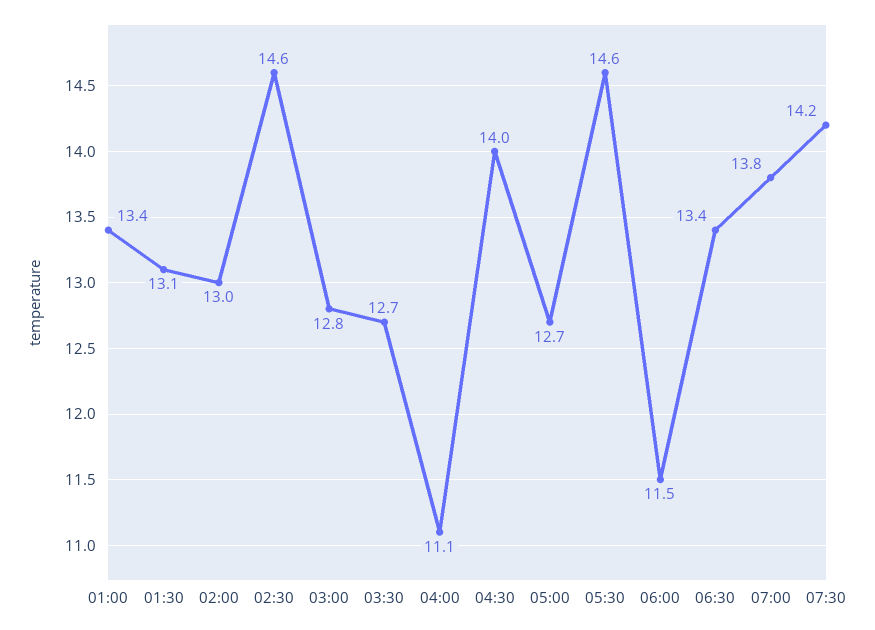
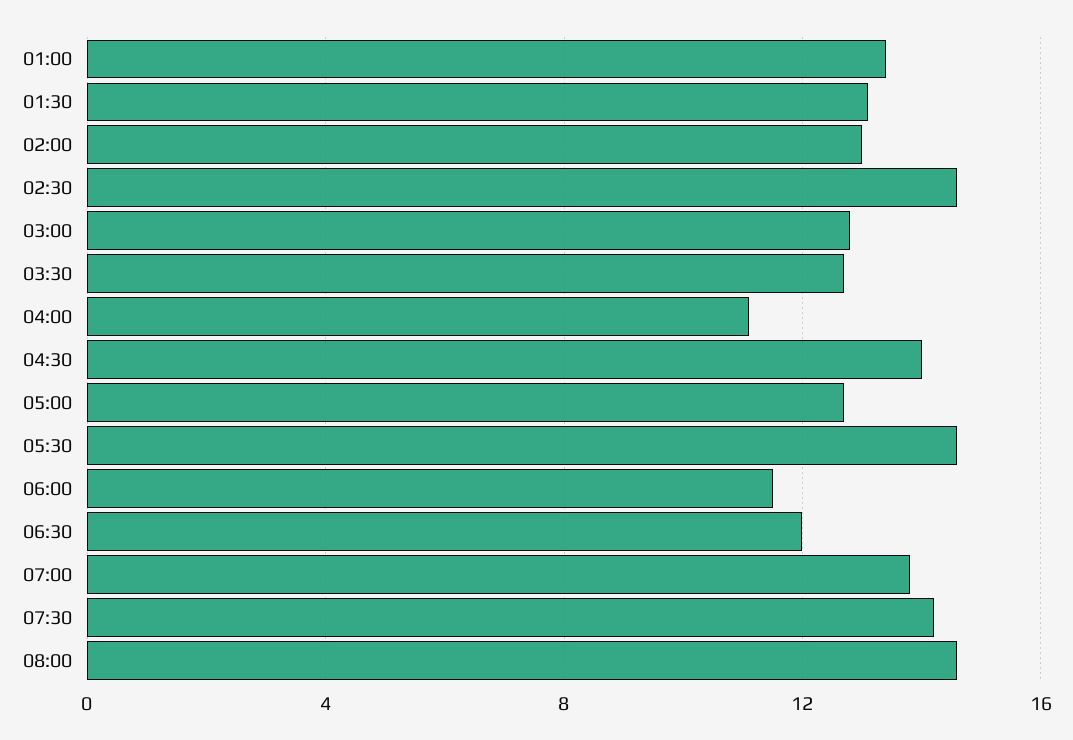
06:30: 13.4 -> 12
08:00: none -> 14.5

